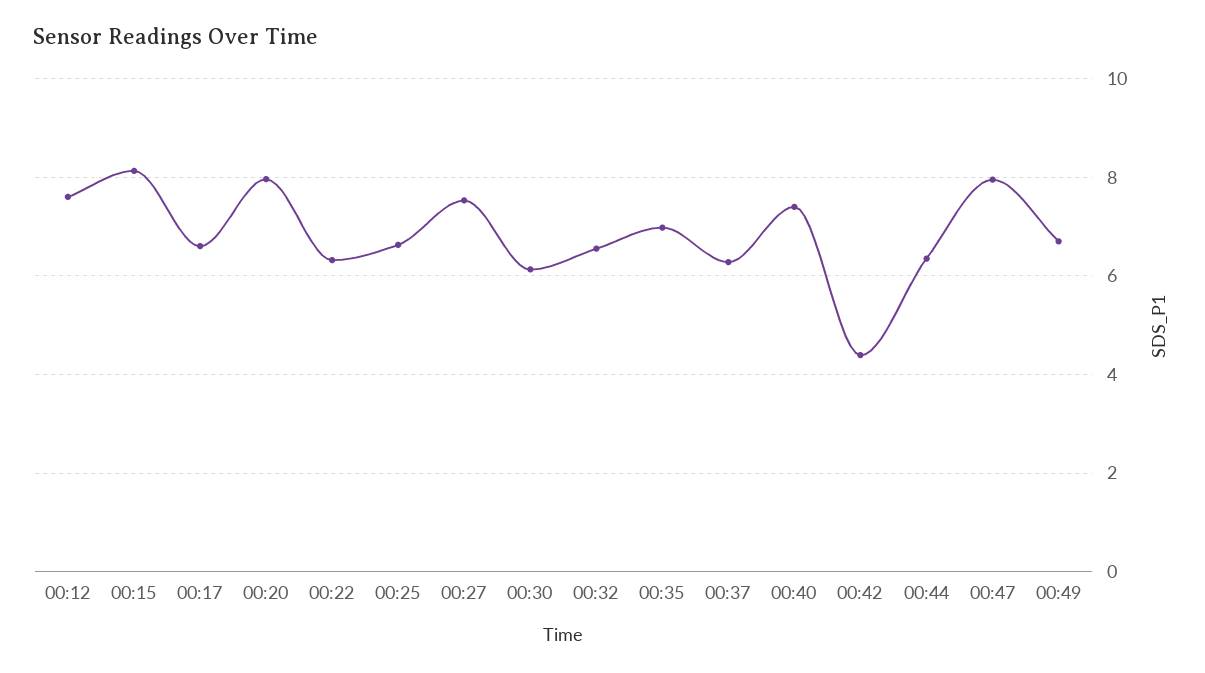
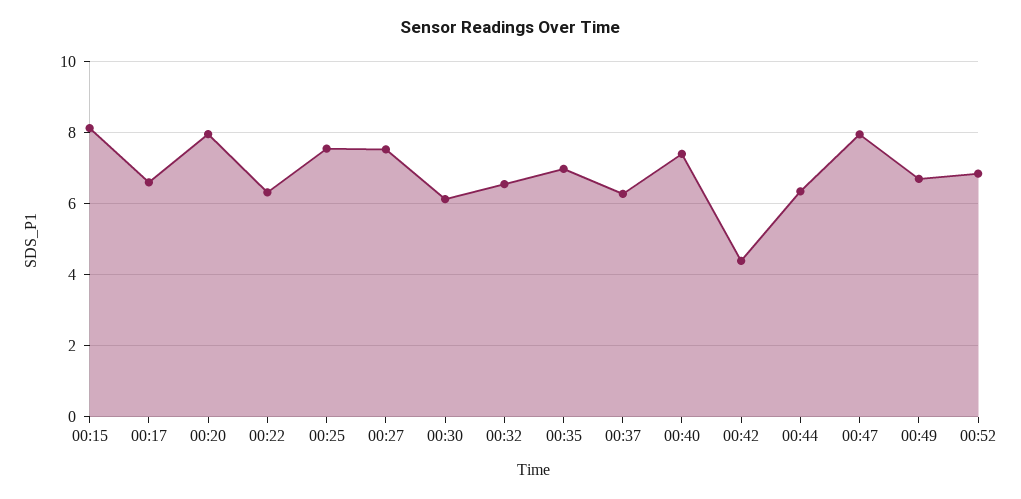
00:12: 7.6 -> none
00:25: 6.6 -> 7.6
00:52: none -> 6.8

